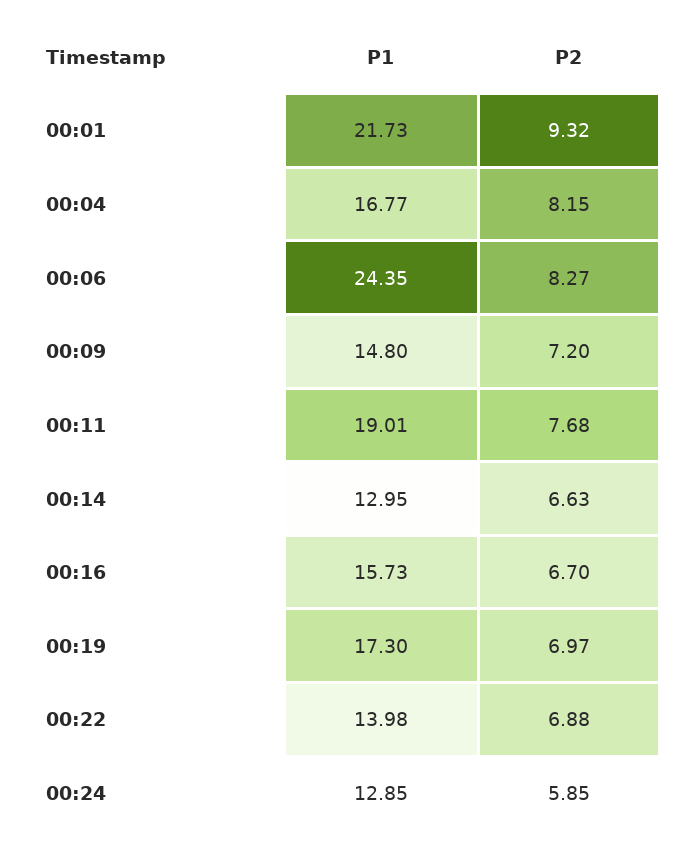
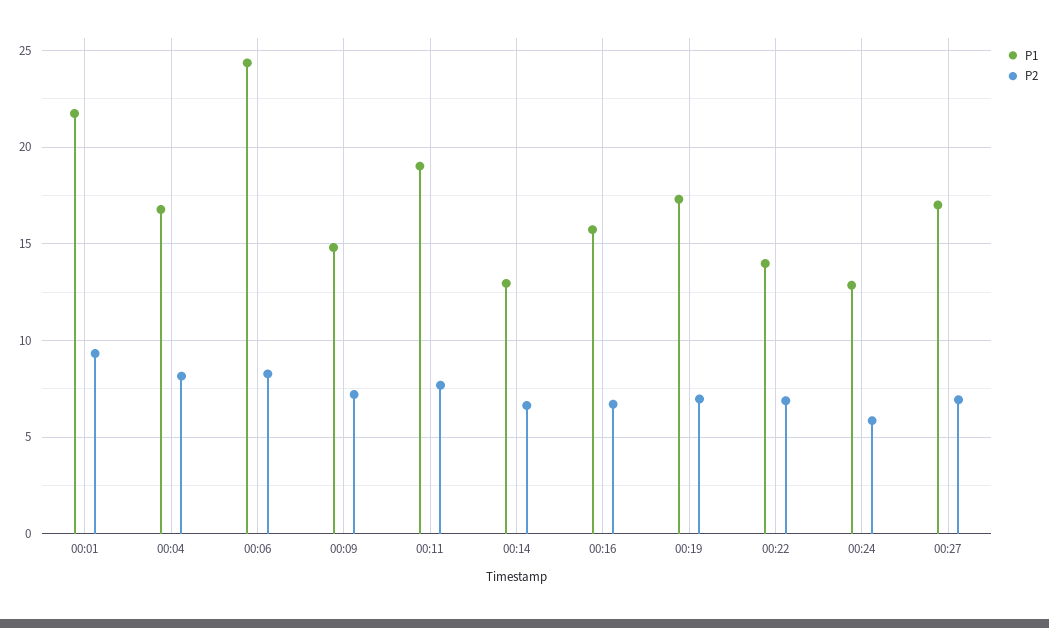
P1, 00:27: none -> 17
P2, 00:27: none -> 7

